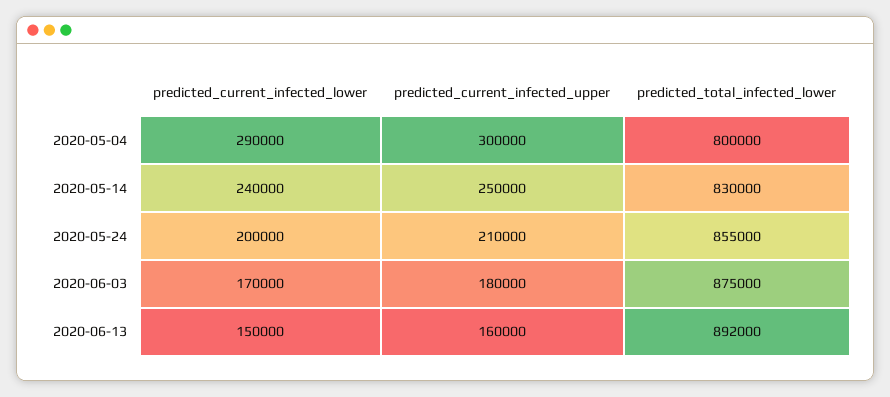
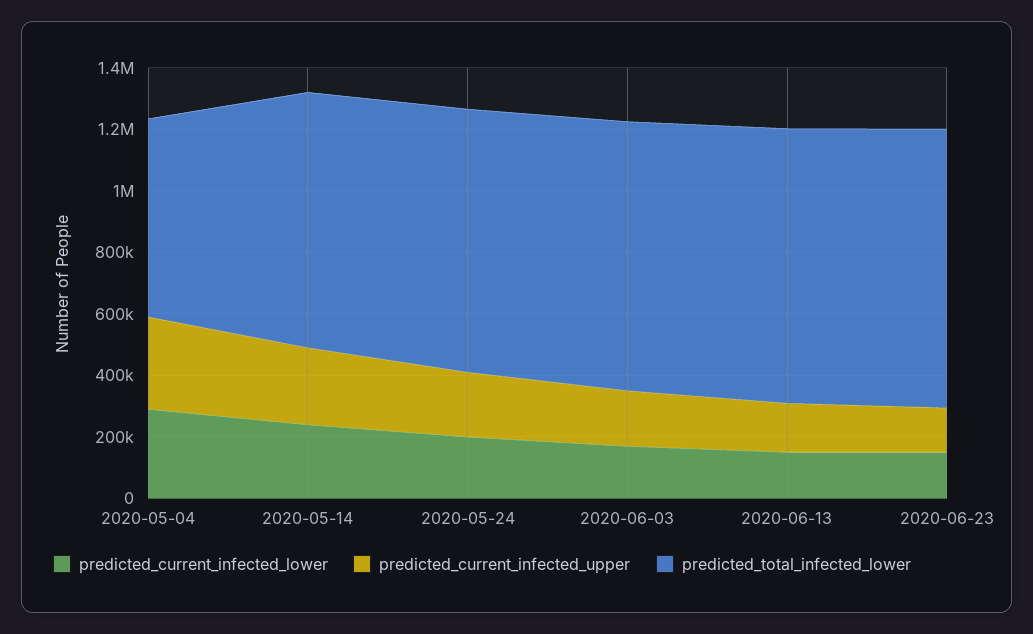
predicted_total_infected_lower, 2020-05-04: 800000 -> 650000
predicted_current_infected_lower, 2020-06-23: none -> 150000
predicted_current_infected_upper, 2020-06-23: none -> 150000
predicted_total_infected_lower, 2020-06-23: none -> 900000

